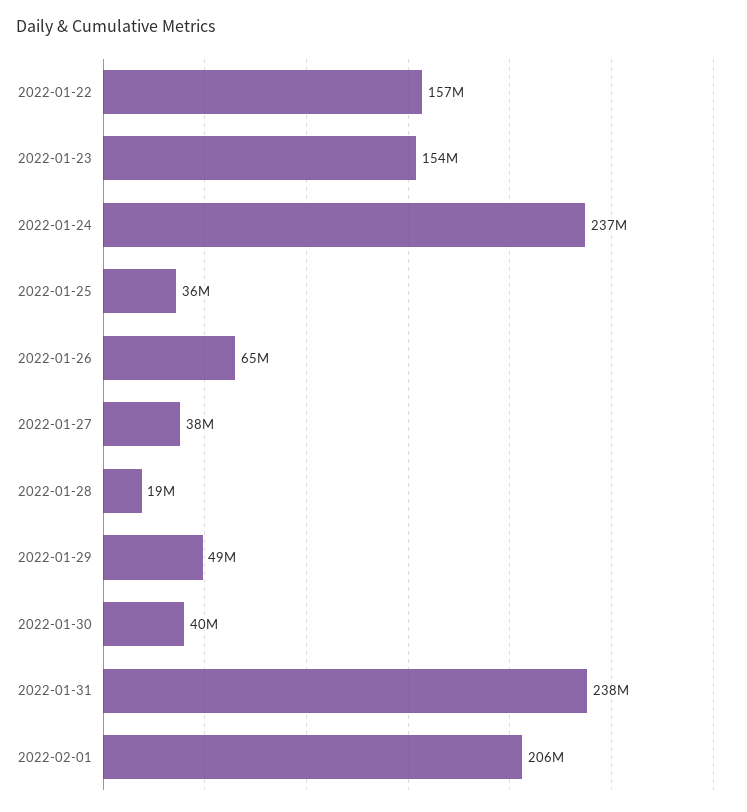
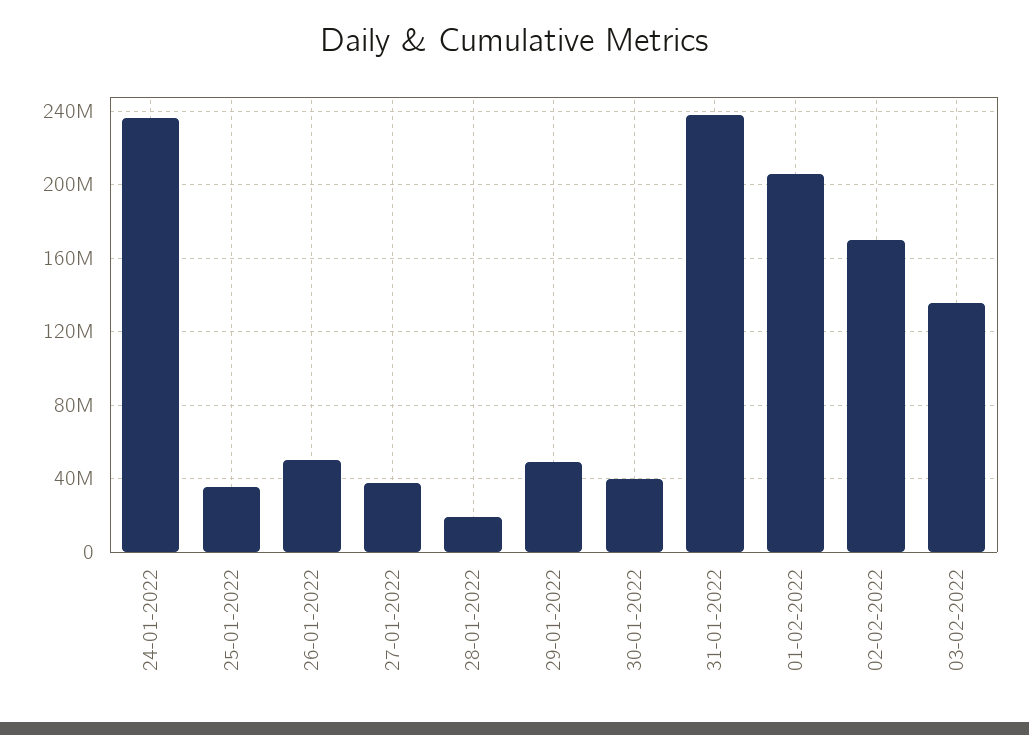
2022-01-22: 157000000 -> none
2022-01-23: 154000000 -> none
2022-01-26: 65000000 -> 50000000
02-02-2022: none -> 170000000
03-02-2022: none -> 135000000

